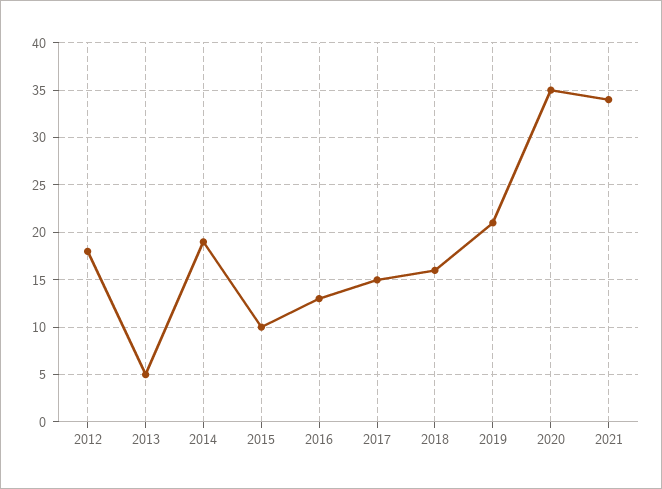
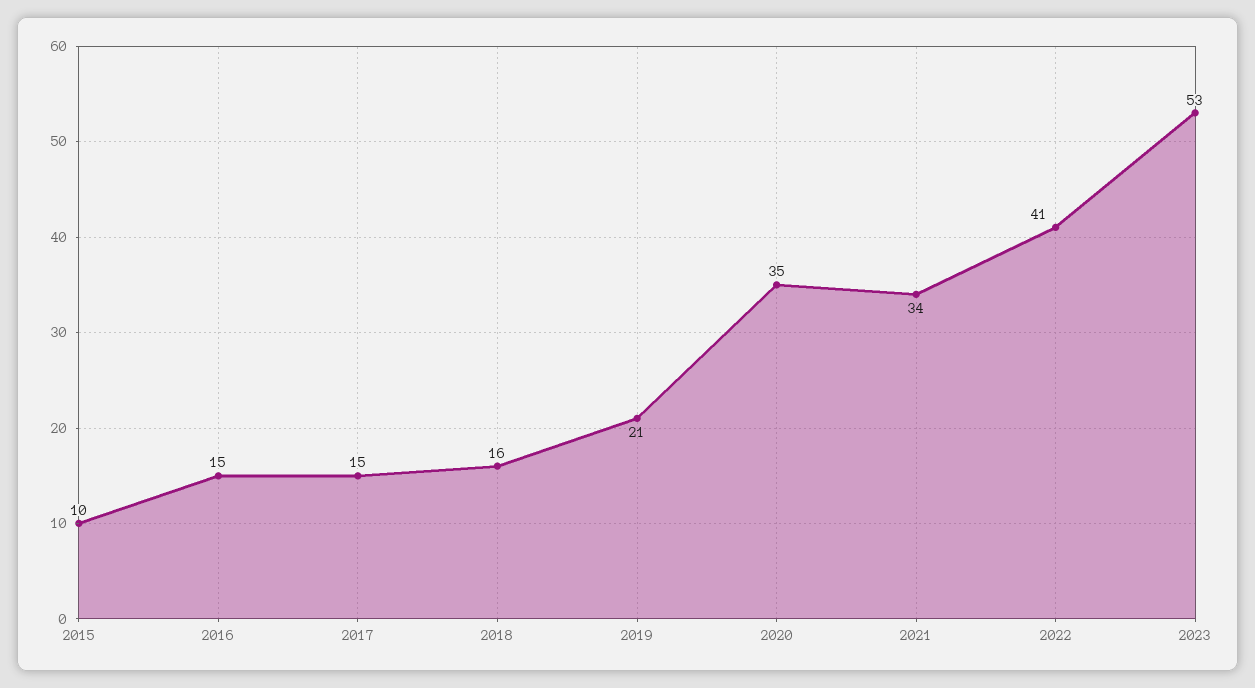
2012: 18 -> none
2013: 5 -> none
2014: 19 -> none
2016: 13 -> 15
2022: none -> 41
2023: none -> 53

